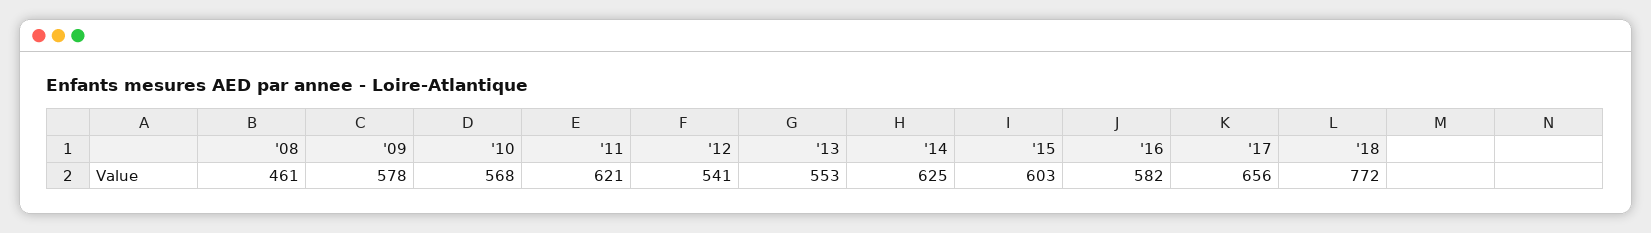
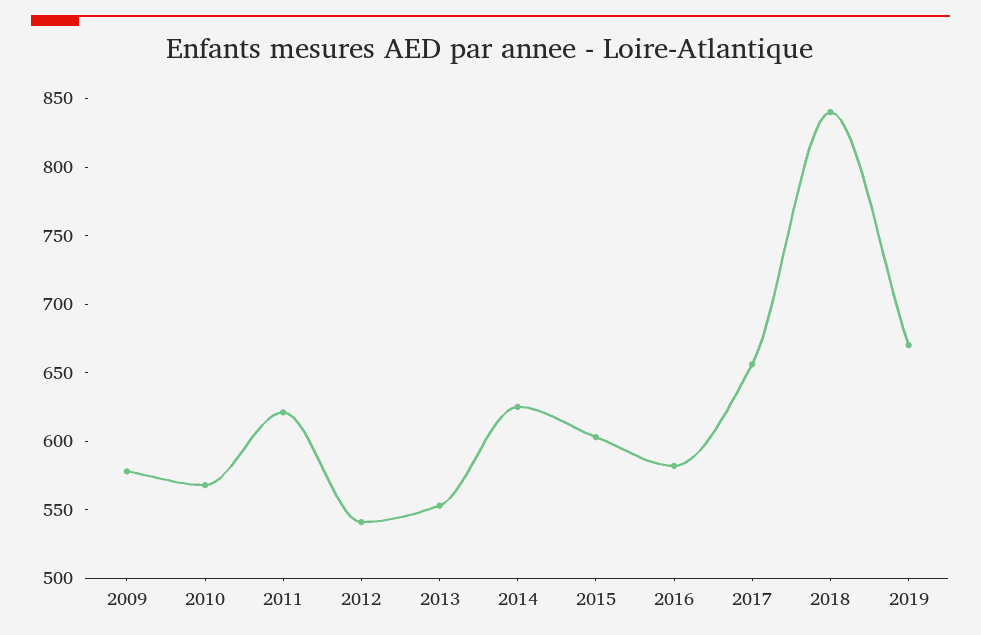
'08: 461 -> none
'18: 772 -> 840
2019: none -> 670

